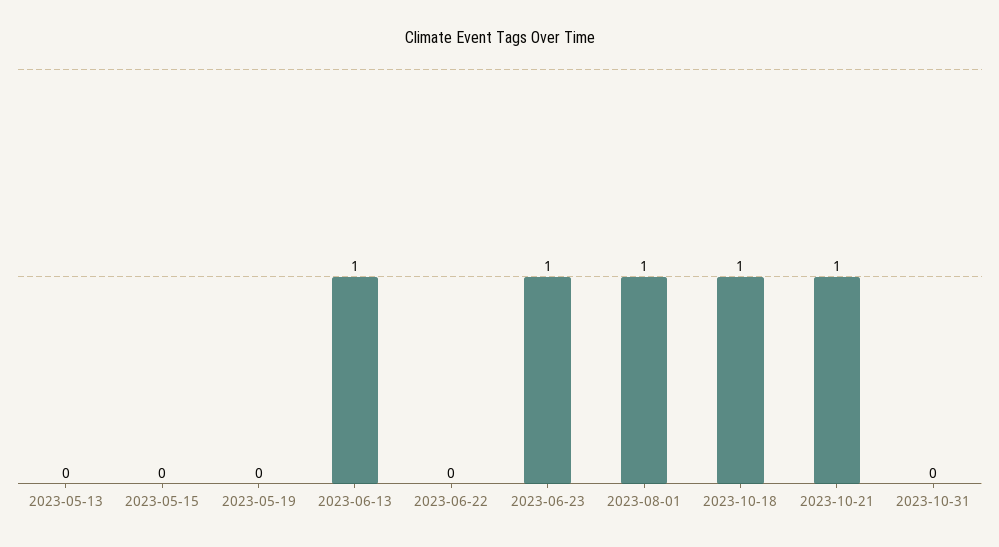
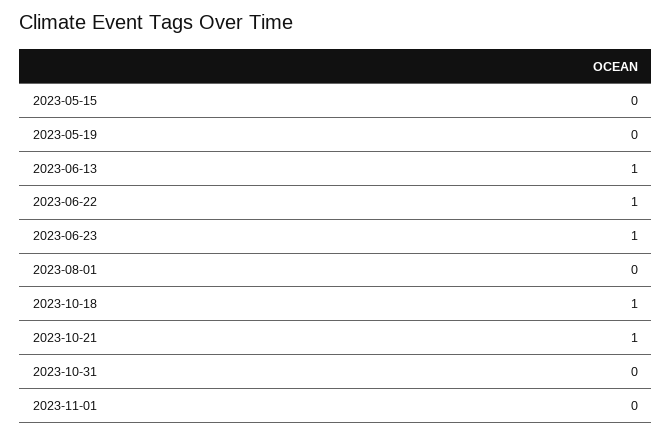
2023-05-13: 0 -> none
2023-06-22: 0 -> 1
2023-08-01: 1 -> 0
2023-11-01: none -> 0

